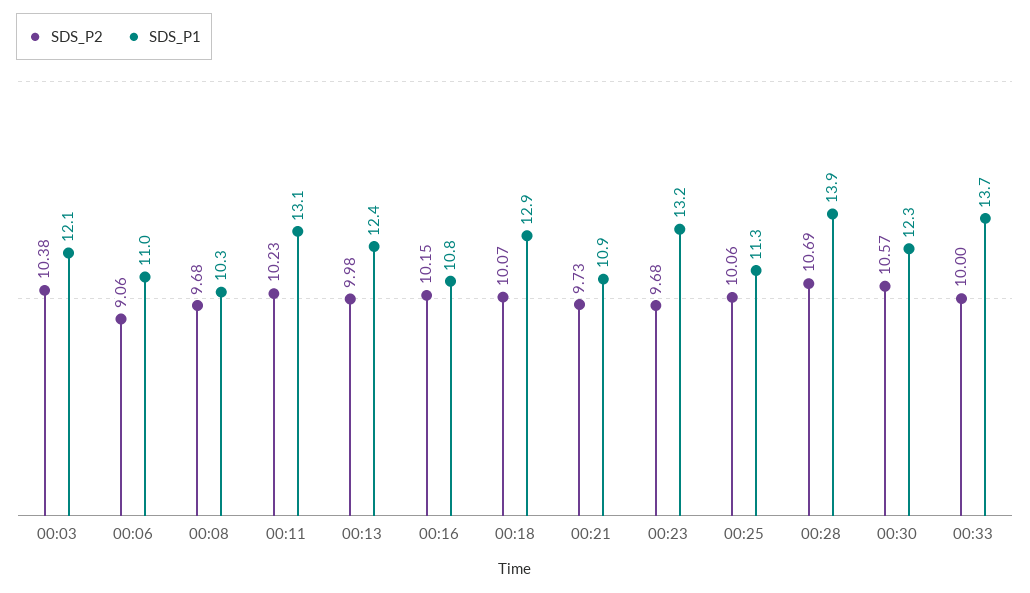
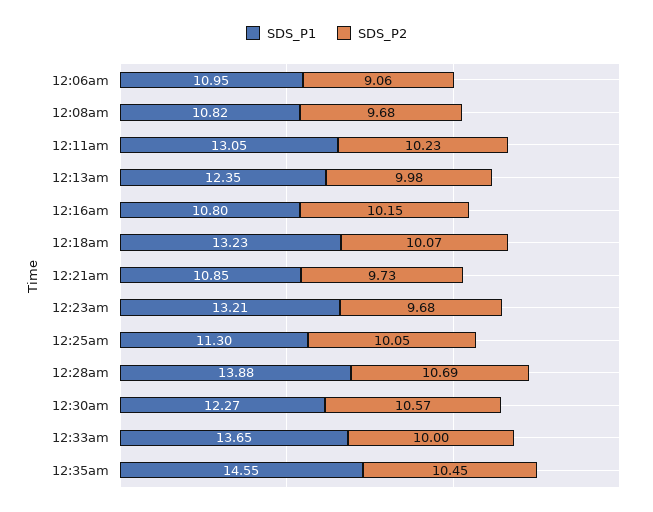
SDS_P2, 00:03: 10.38 -> none
SDS_P1, 00:03: 12.1 -> none
SDS_P1, 00:08: 10.3 -> 10.82
SDS_P1, 00:18: 12.9 -> 13.23
SDS_P2, 00:25: 10.06 -> 10.05
SDS_P1, 12:35am: none -> 14.55
SDS_P2, 12:35am: none -> 10.45

